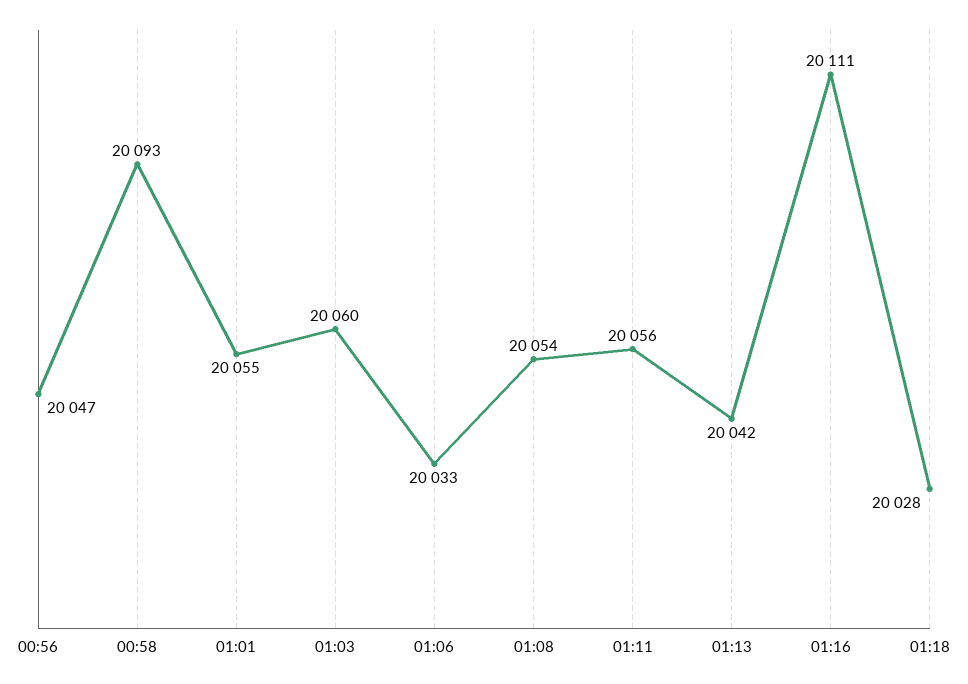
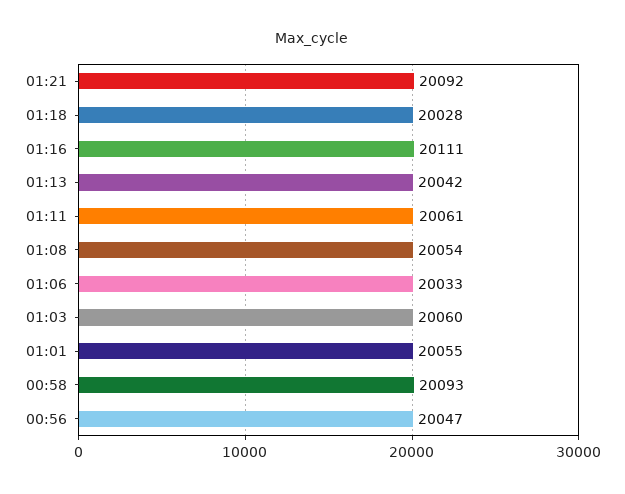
01:11: 20056 -> 20061
01:21: none -> 20092

